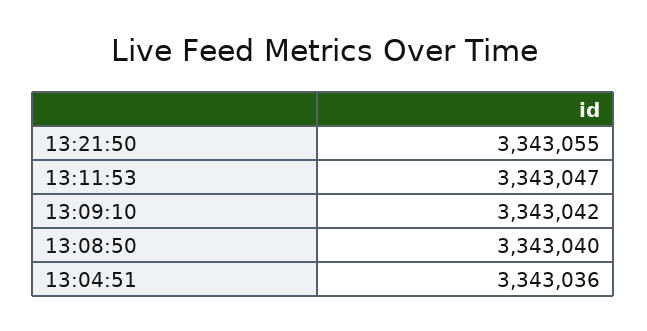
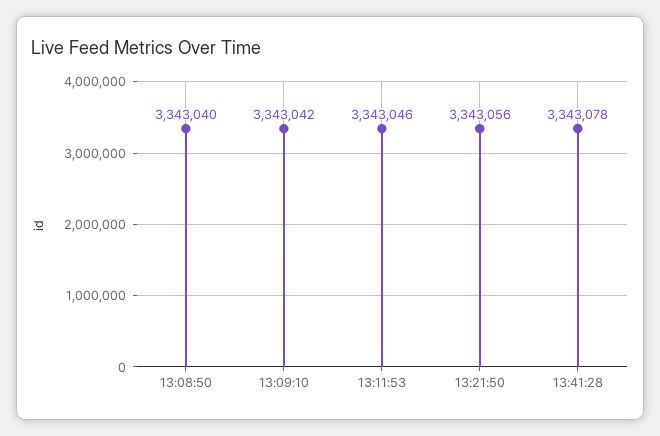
13:21:50: 3343055 -> 3343056
13:11:53: 3343047 -> 3343046
13:04:51: 3343036 -> none
13:41:28: none -> 3343078

